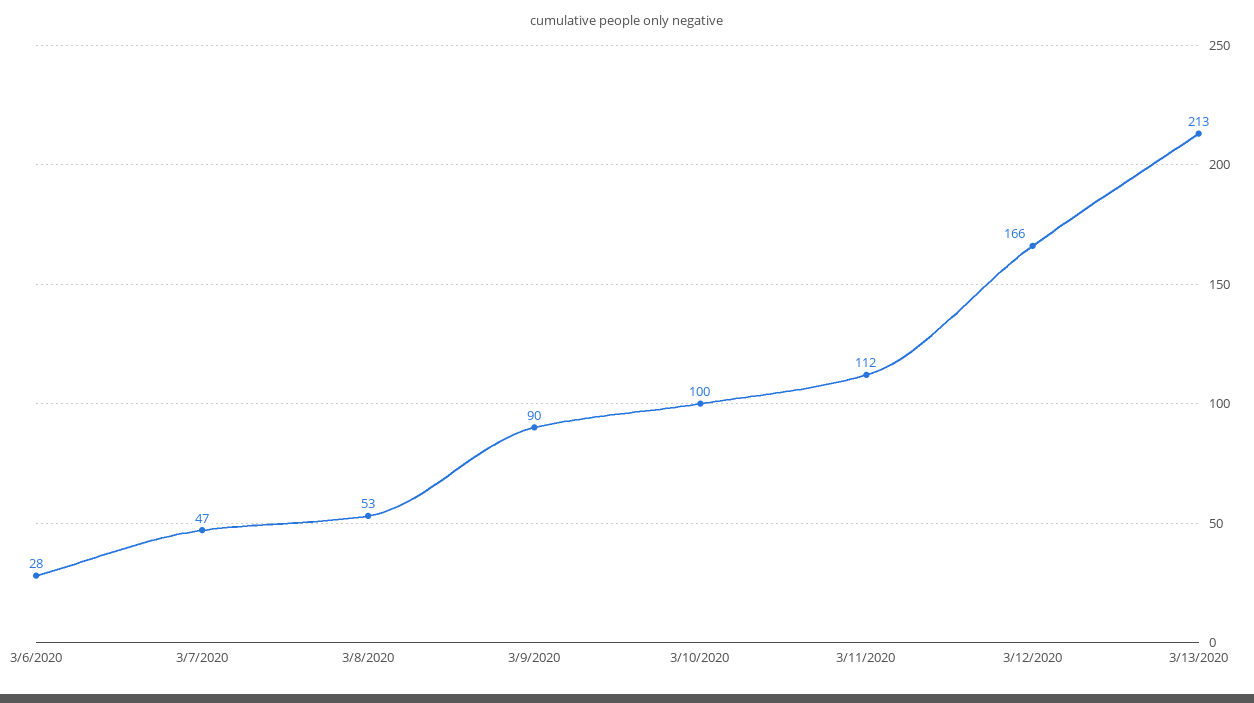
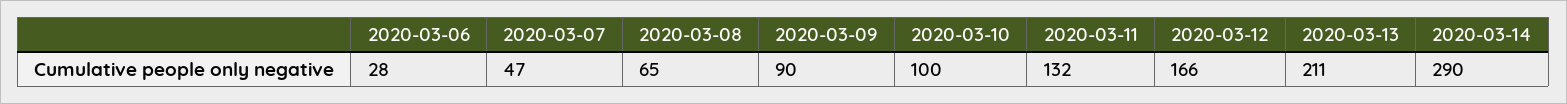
3/8/2020: 53 -> 65
3/11/2020: 112 -> 132
3/13/2020: 213 -> 211
2020-03-14: none -> 290

